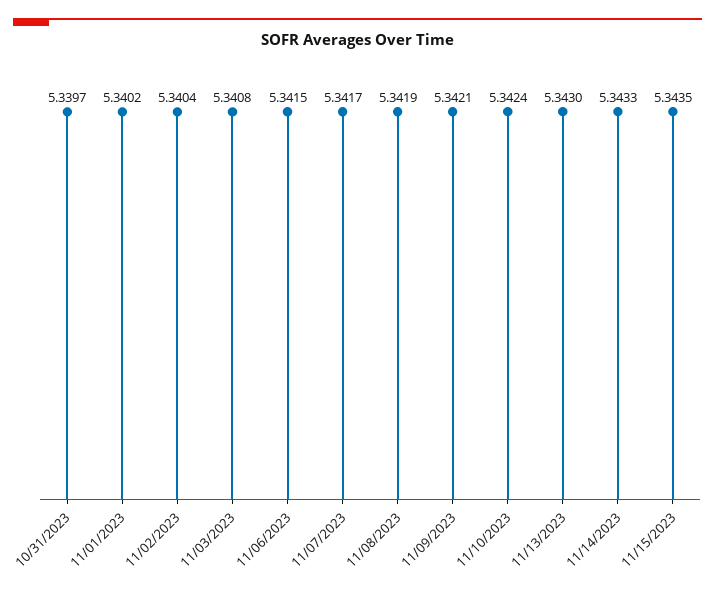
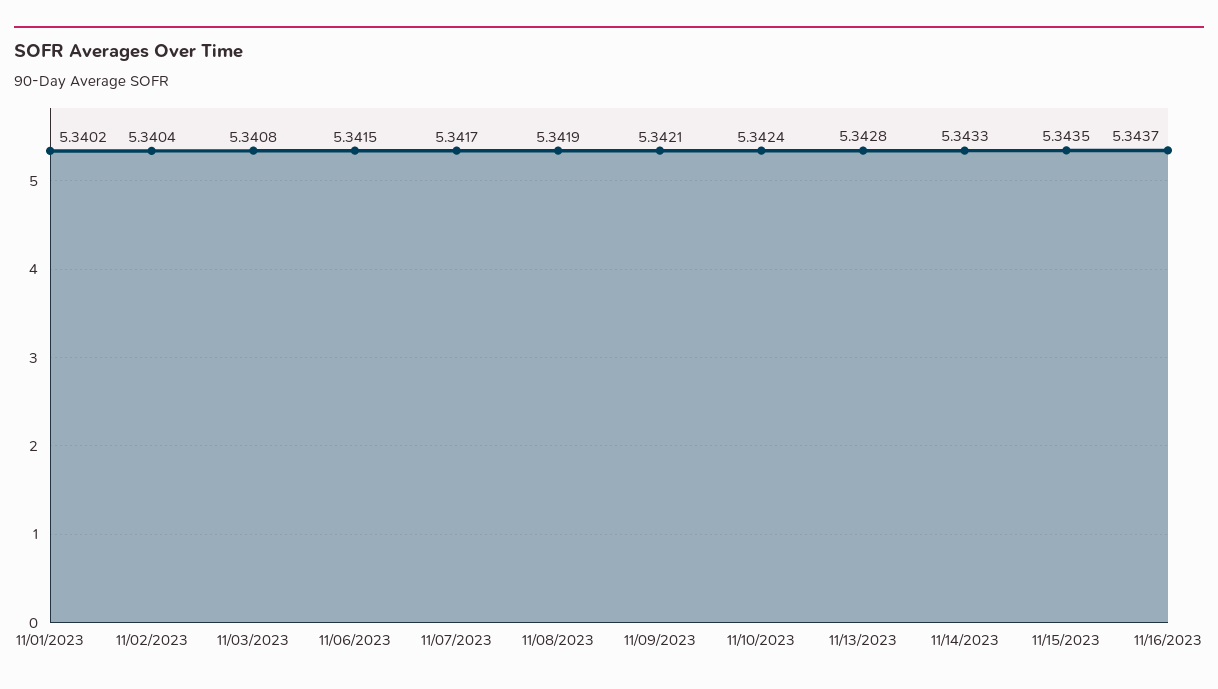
10/31/2023: 5.3397 -> none
11/13/2023: 5.343 -> 5.3428
11/16/2023: none -> 5.3437

